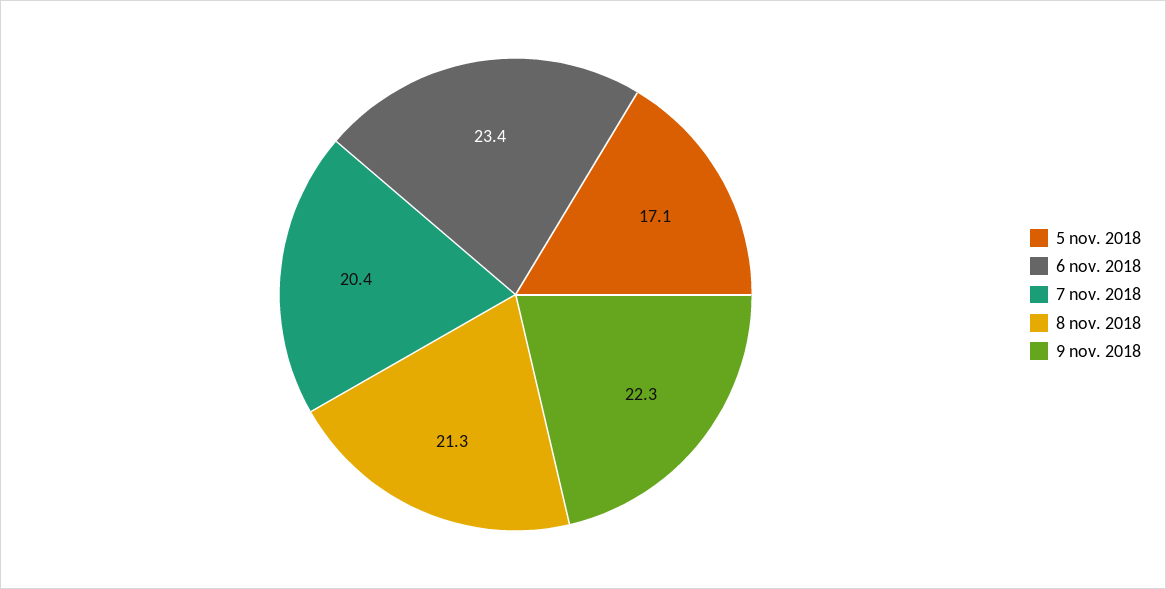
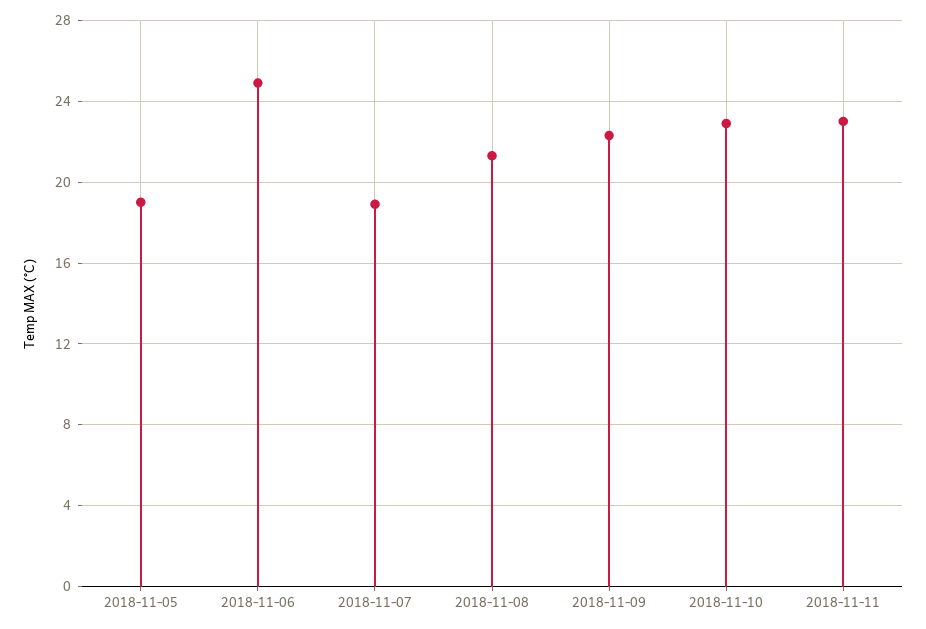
5 nov. 2018: 17.1 -> 19
6 nov. 2018: 23.4 -> 25
7 nov. 2018: 20.4 -> 19
2018-11-10: none -> 23
2018-11-11: none -> 23

